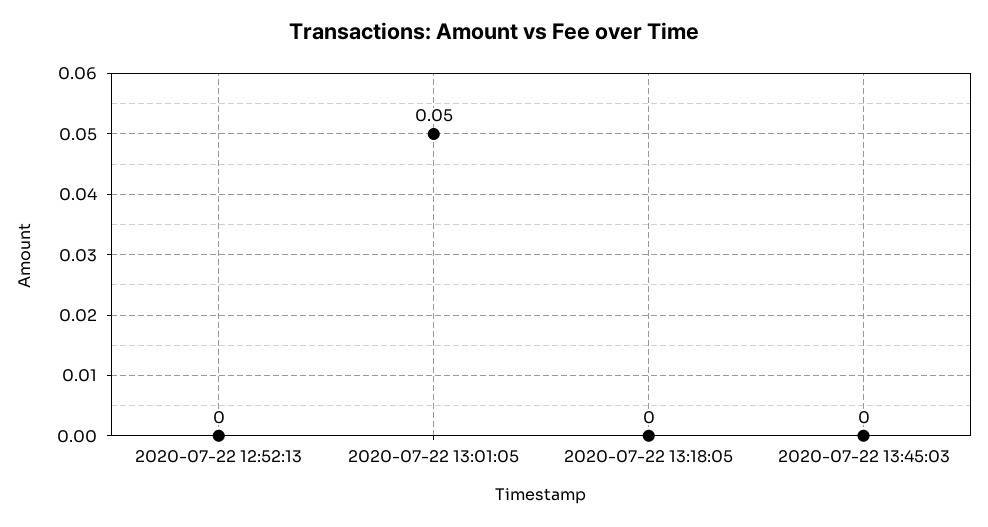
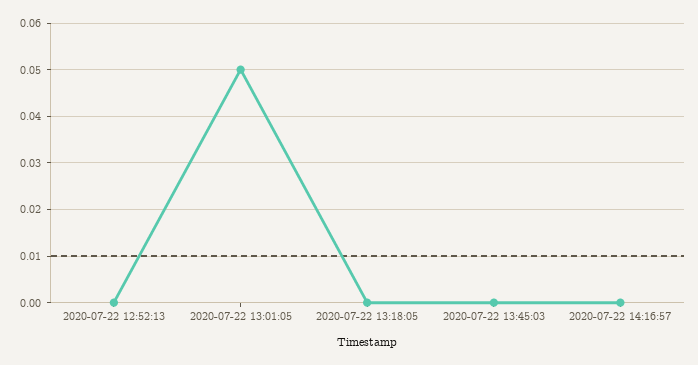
2020-07-22 14:16:57: none -> 0

